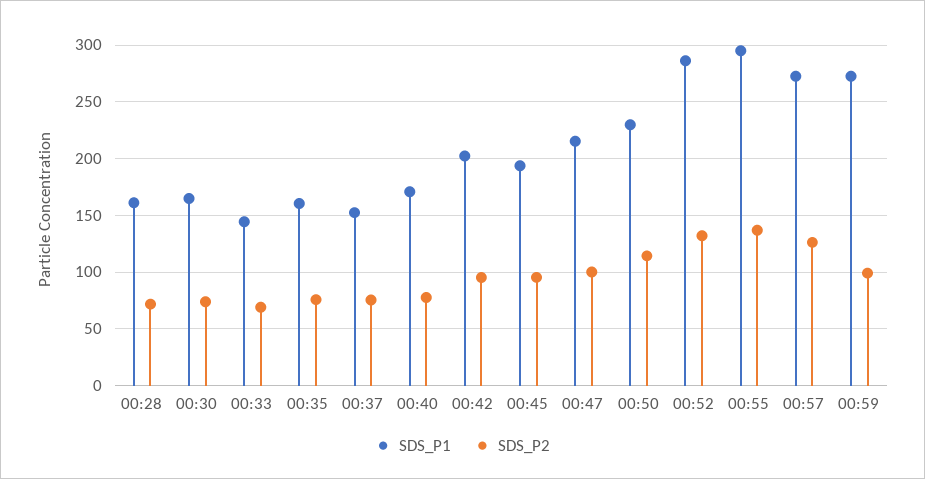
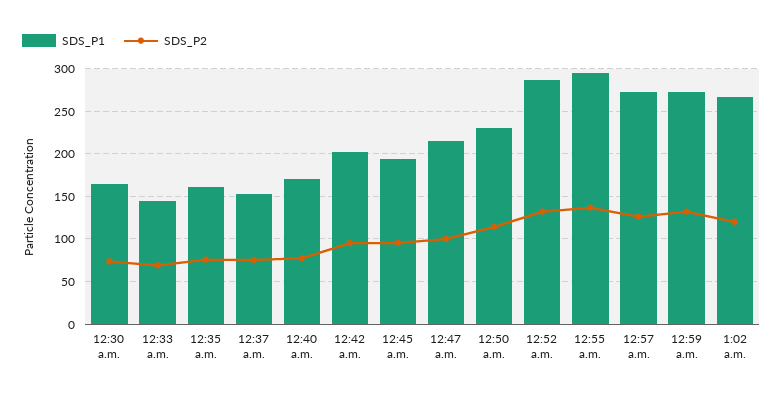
SDS_P1, 00:28: 160 -> none
SDS_P2, 00:28: 70 -> none
SDS_P2, 00:59: 100 -> 130
SDS_P1, 1:02 a.m.: none -> 270
SDS_P2, 1:02 a.m.: none -> 120

